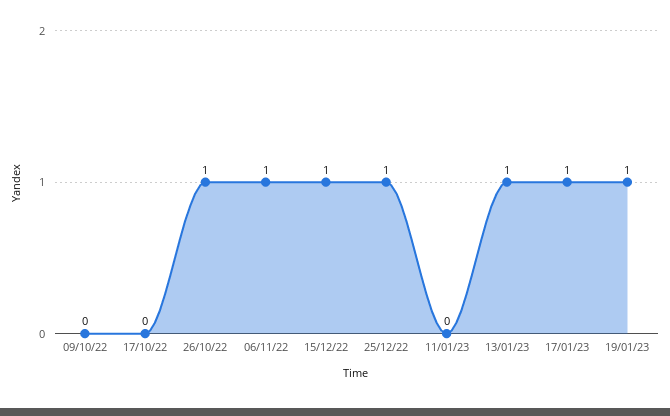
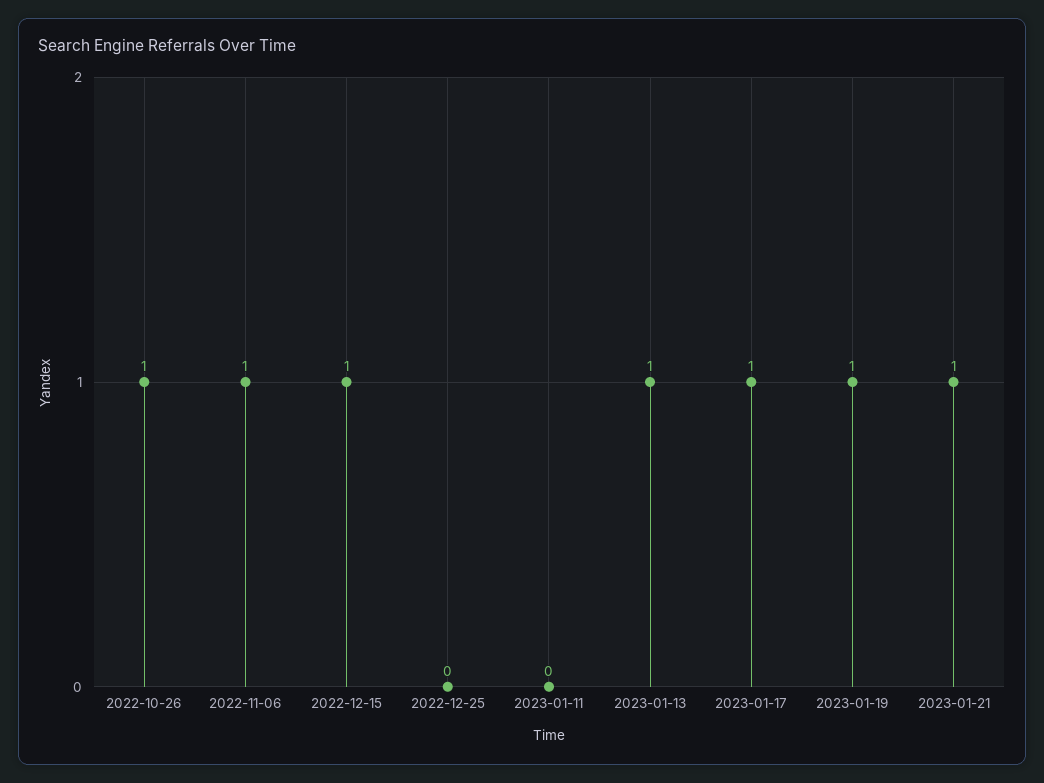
09/10/22: 0 -> none
17/10/22: 0 -> none
25/12/22: 1 -> 0
2023-01-21: none -> 1

